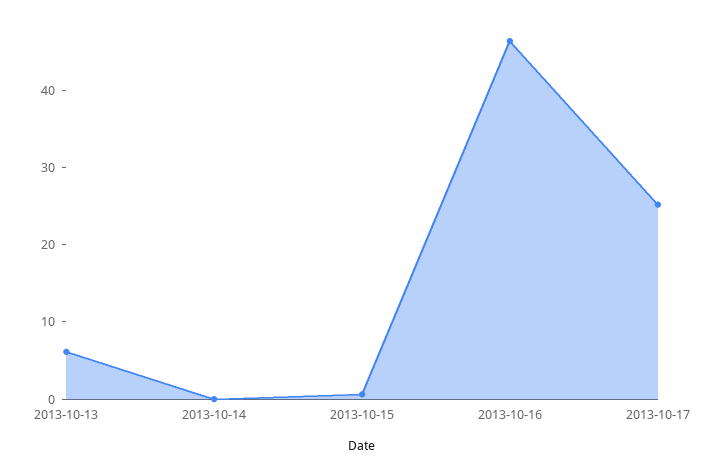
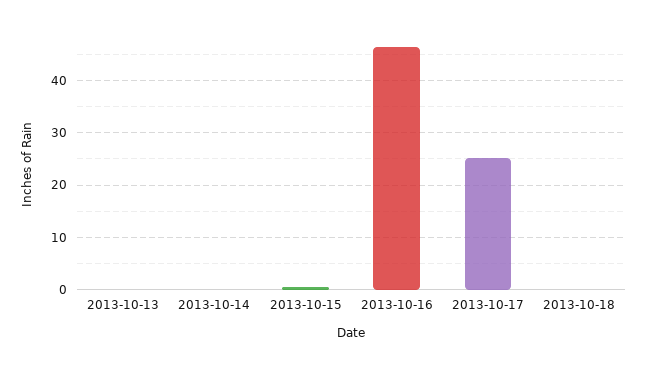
2013-10-13: 6 -> 0
2013-10-18: none -> 0

